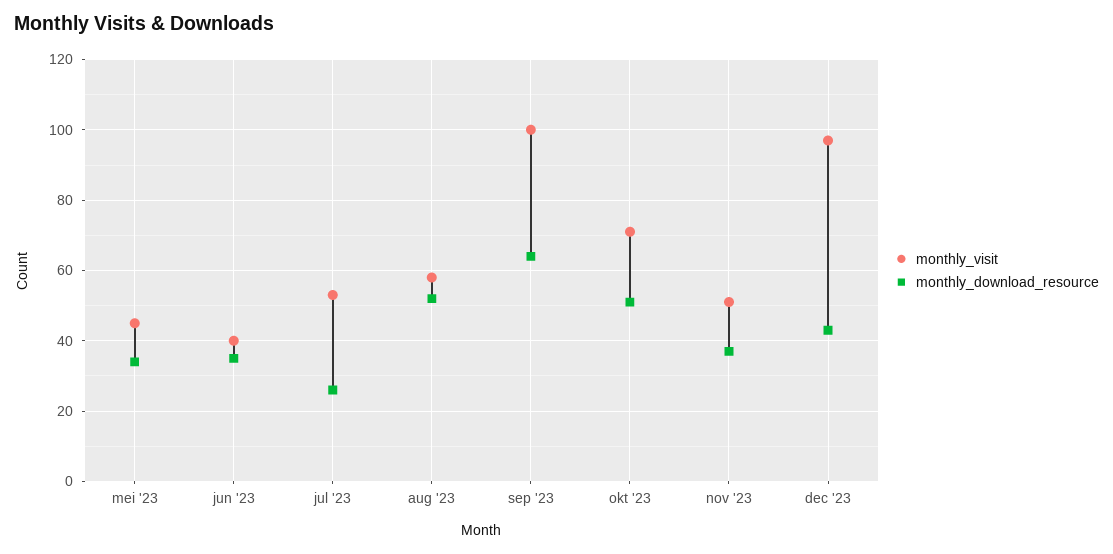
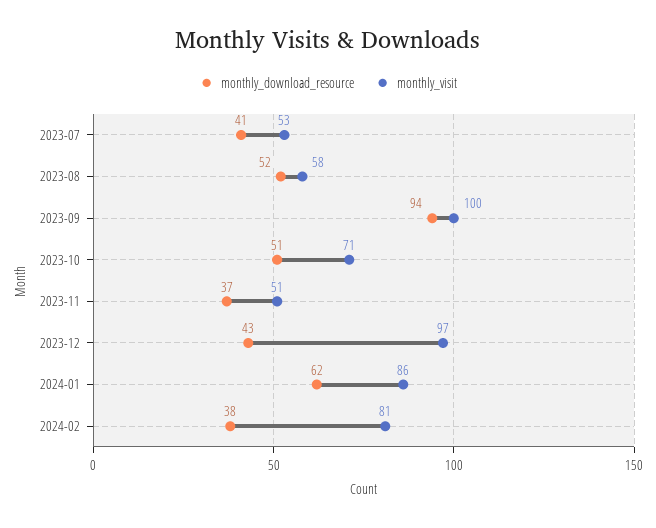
monthly_visit, mei '23: 45 -> none
monthly_download_resource, mei '23: 35 -> none
monthly_visit, jun '23: 40 -> none
monthly_download_resource, jun '23: 35 -> none
monthly_download_resource, jul '23: 25 -> 41
monthly_download_resource, sep '23: 65 -> 94
monthly_download_resource, 2024-01: none -> 62
monthly_visit, 2024-01: none -> 86
monthly_download_resource, 2024-02: none -> 38
monthly_visit, 2024-02: none -> 81

